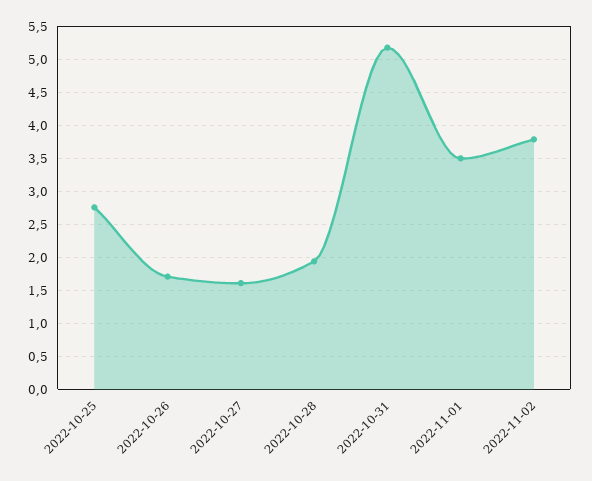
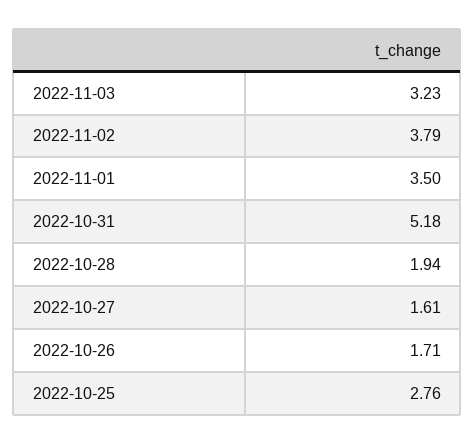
2022-11-03: none -> 3.23

